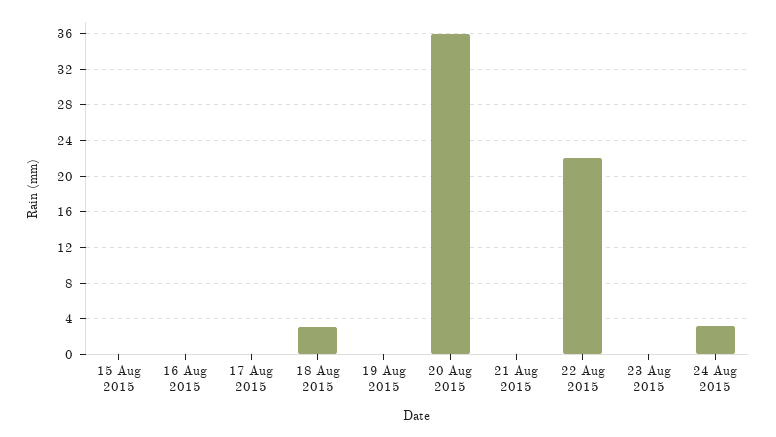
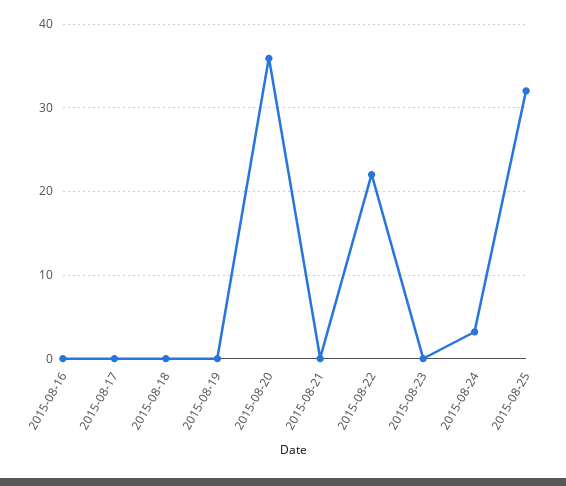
15 Aug 2015: 0 -> none
18 Aug 2015: 3 -> 0
2015-08-25: none -> 32

